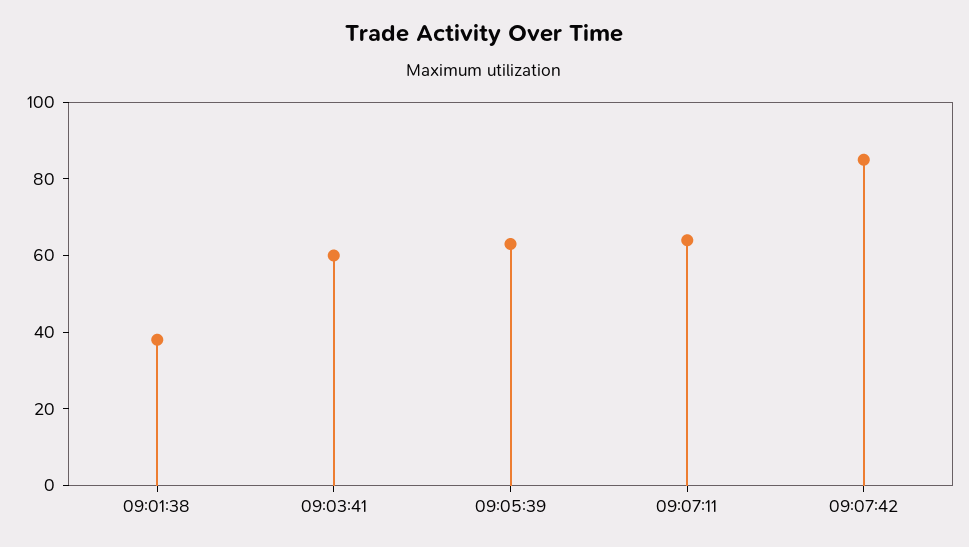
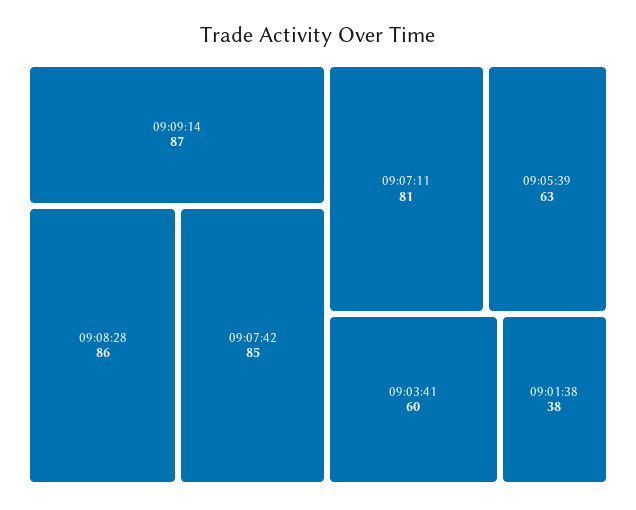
09:07:11: 65 -> 81
09:09:14: none -> 87
09:08:28: none -> 86

